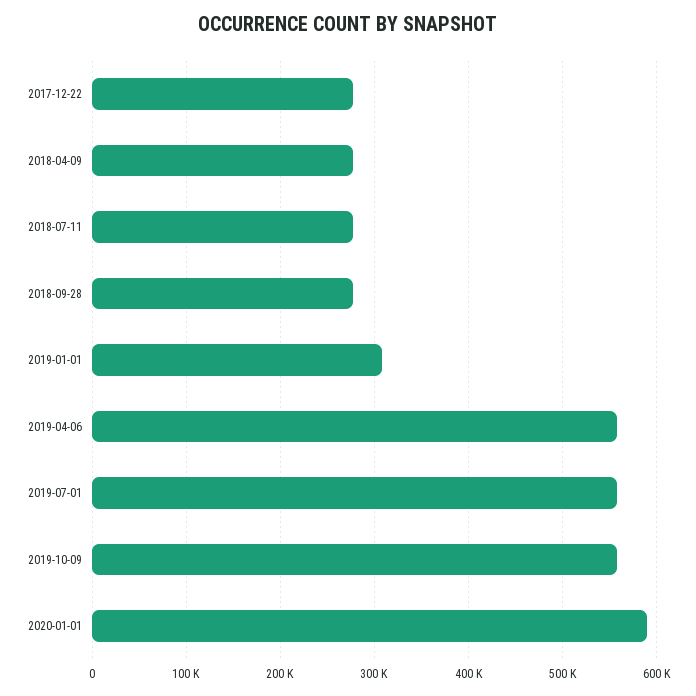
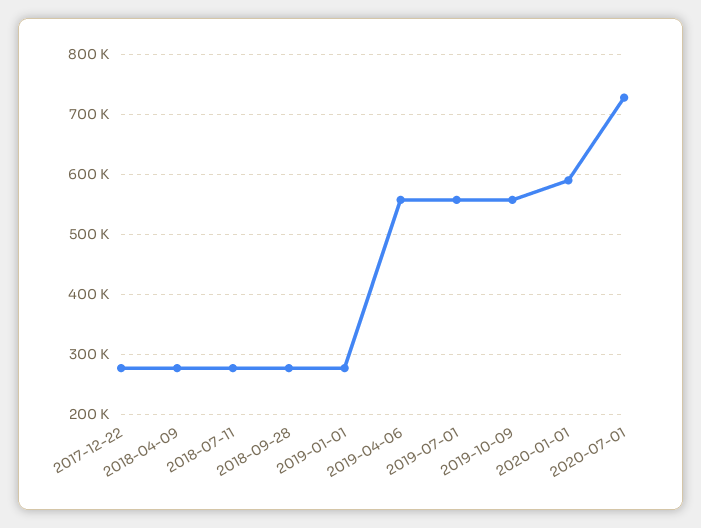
2019-01-01: 310000 -> 280000
2020-07-01: none -> 730000

